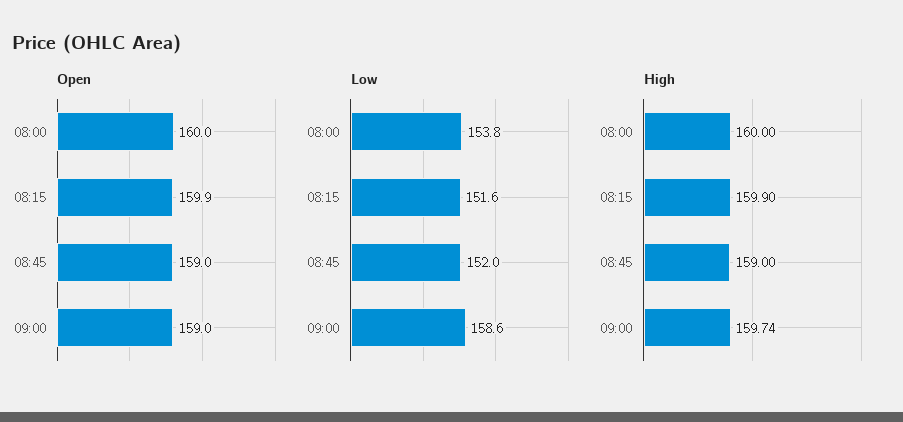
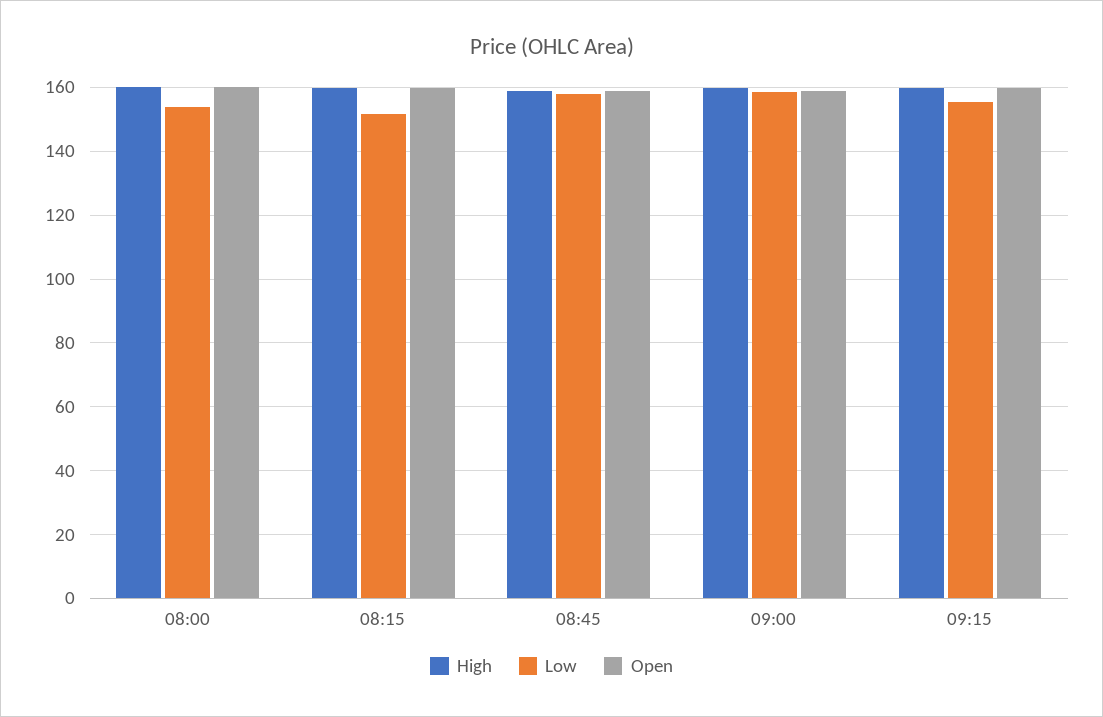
Low, 08:45: 152 -> 158
High, 09:15: none -> 160
Low, 09:15: none -> 156
Open, 09:15: none -> 160

